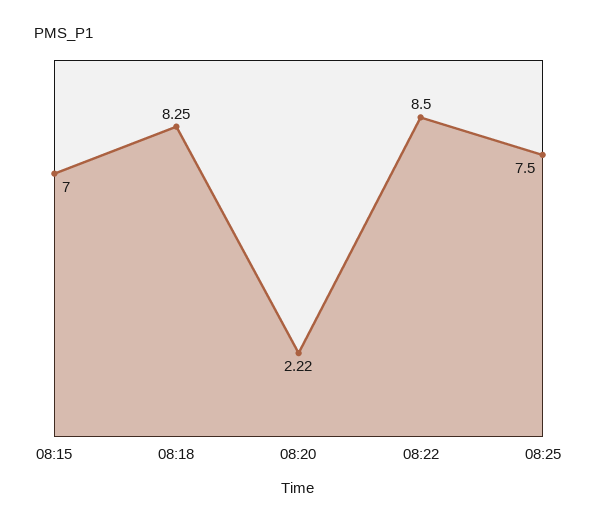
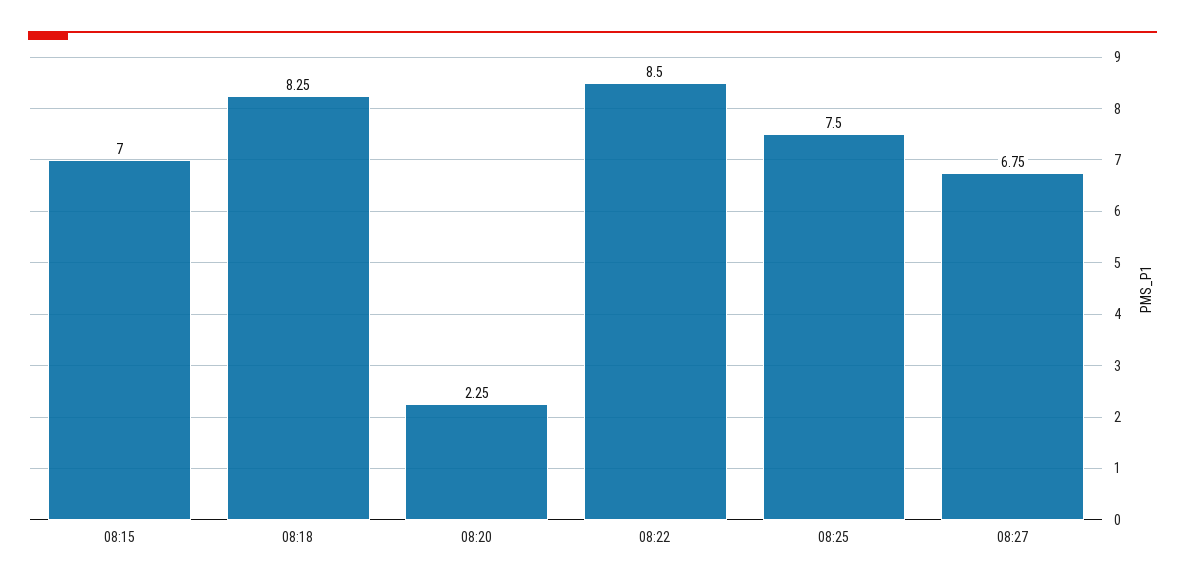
08:20: 2.22 -> 2.25
08:27: none -> 6.75

